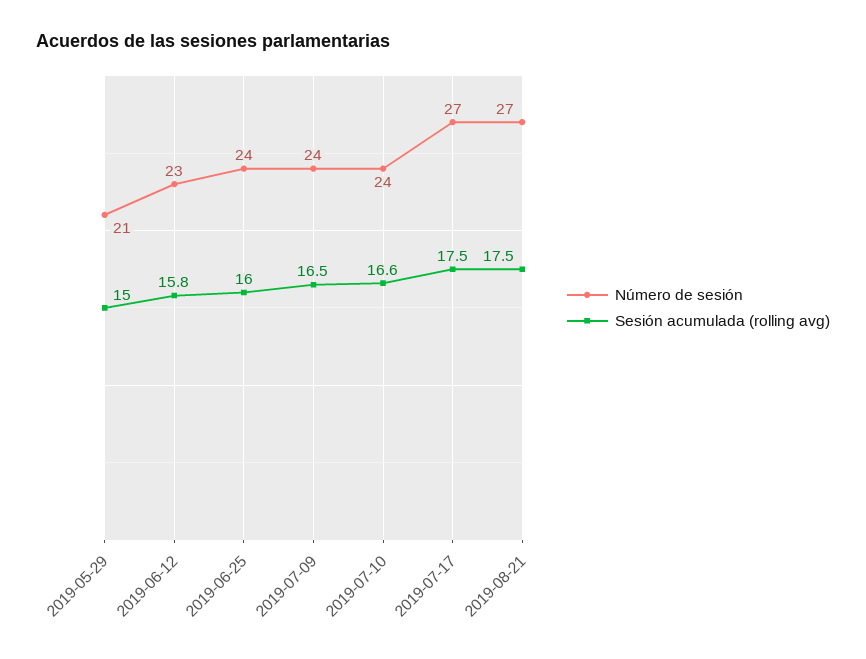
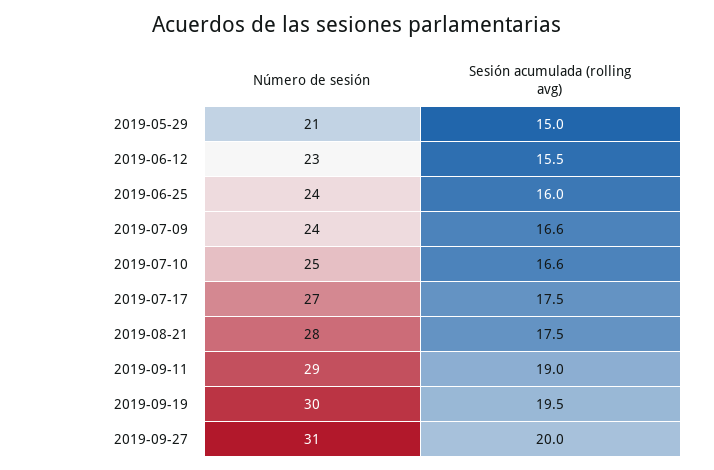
Sesión acumulada (rolling avg), 2019-06-12: 15.8 -> 15.5
Sesión acumulada (rolling avg), 2019-07-09: 16.5 -> 16.6
Número de sesión, 2019-07-10: 24 -> 25
Número de sesión, 2019-08-21: 27 -> 28
Número de sesión, 2019-09-11: none -> 29
Sesión acumulada (rolling avg), 2019-09-11: none -> 19
Número de sesión, 2019-09-19: none -> 30
Sesión acumulada (rolling avg), 2019-09-19: none -> 19.5
Número de sesión, 2019-09-27: none -> 31
Sesión acumulada (rolling avg), 2019-09-27: none -> 20

